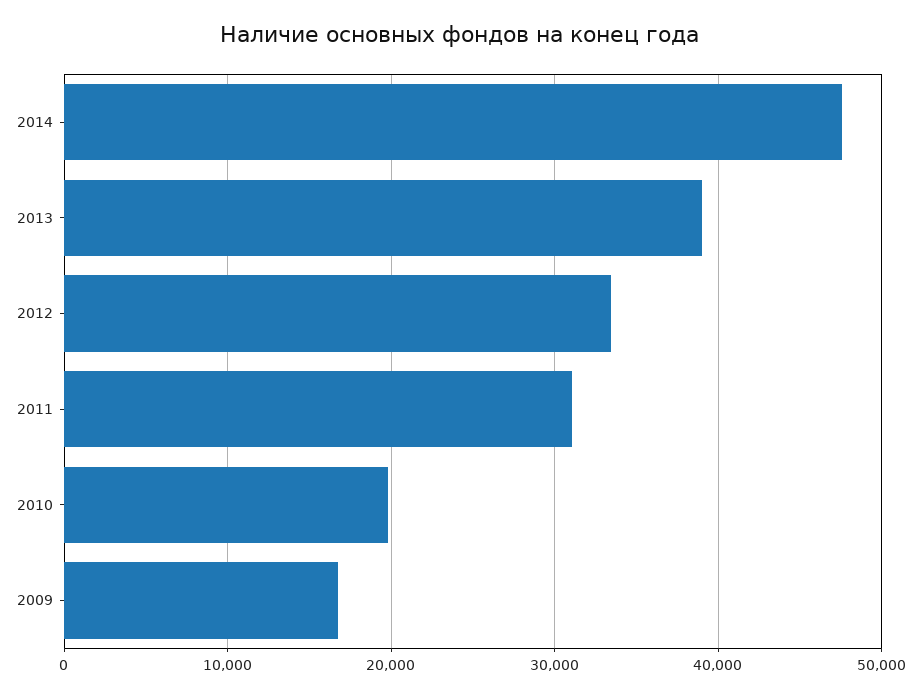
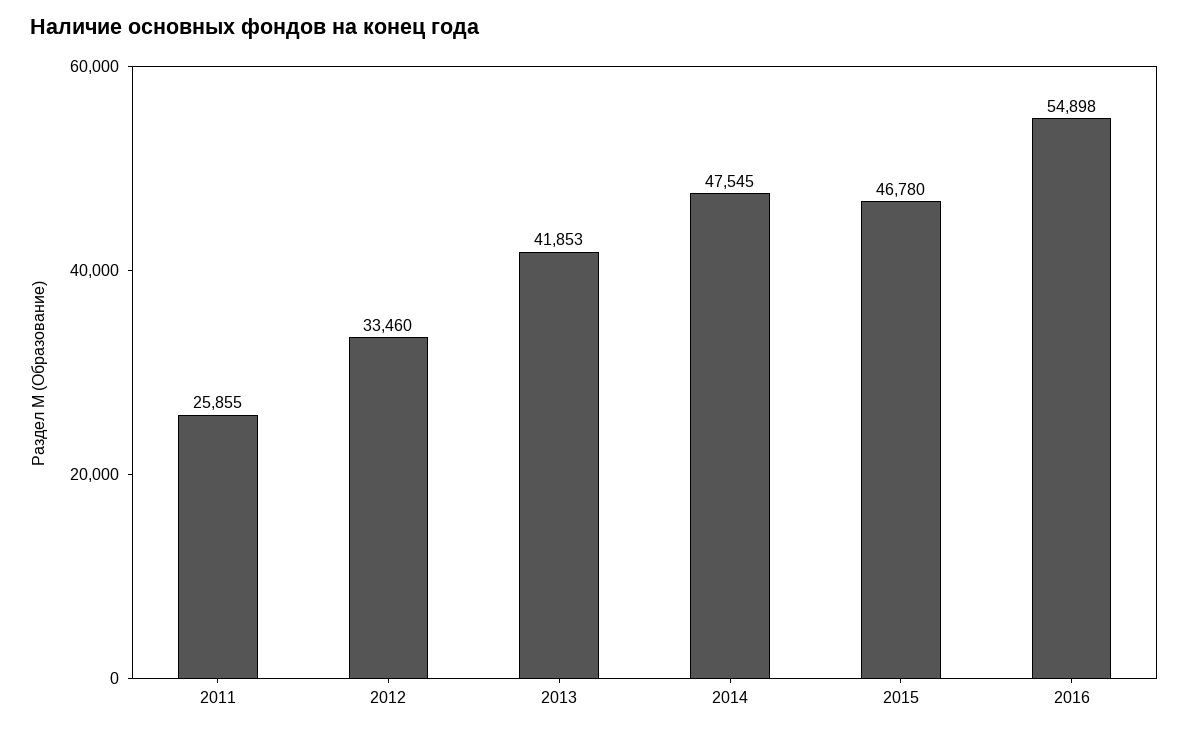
2013: 39000 -> 41853
2011: 31000 -> 25855
2010: 20000 -> none
2009: 17000 -> none
2015: none -> 46780
2016: none -> 54898

